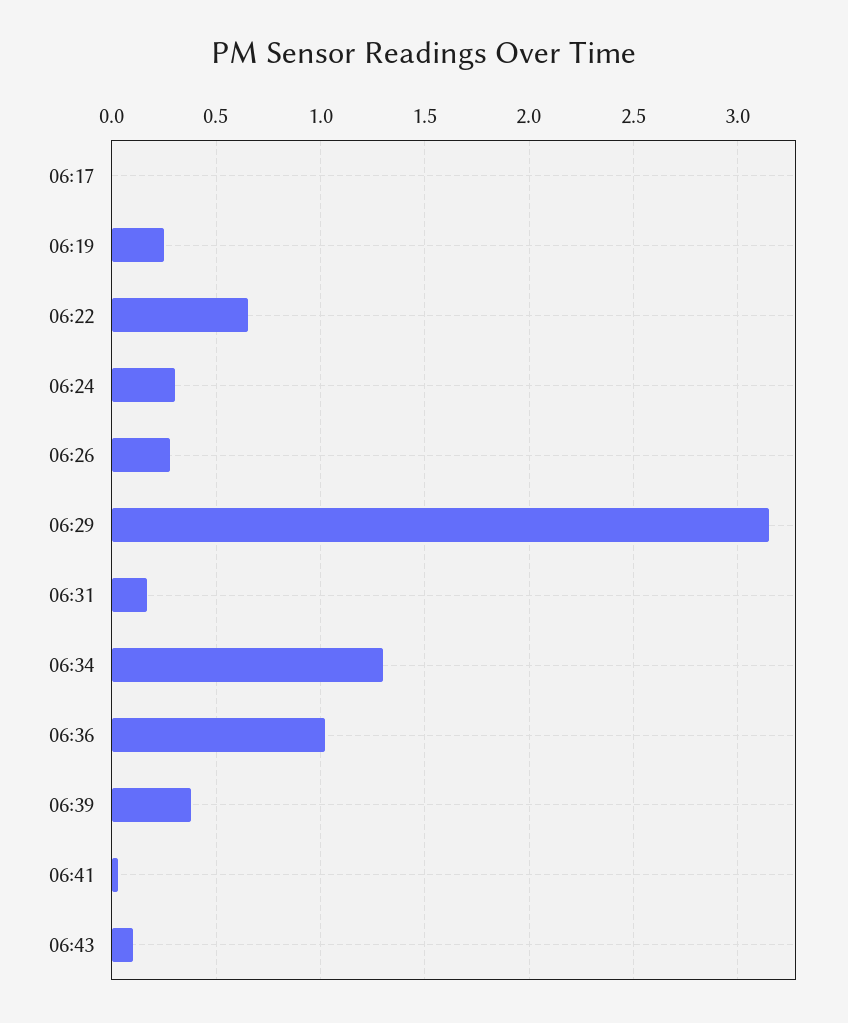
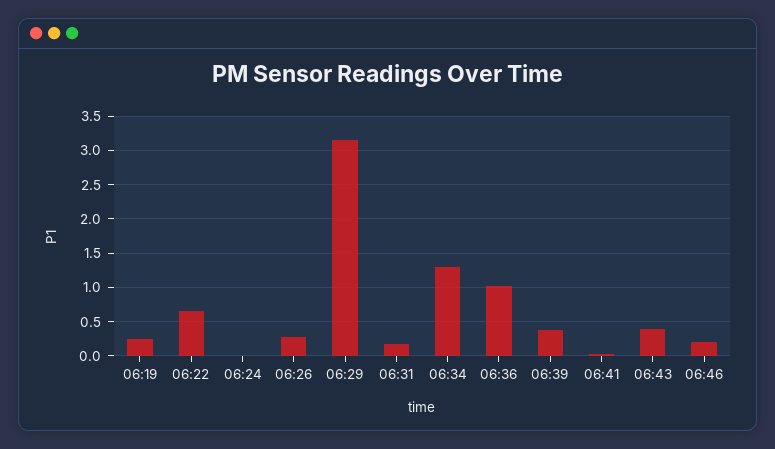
06:17: 0 -> none
06:24: 0.3 -> 0
06:43: 0.1 -> 0.4
06:46: none -> 0.2

